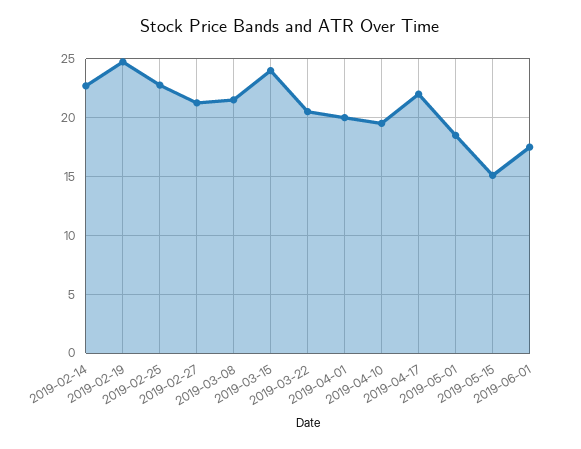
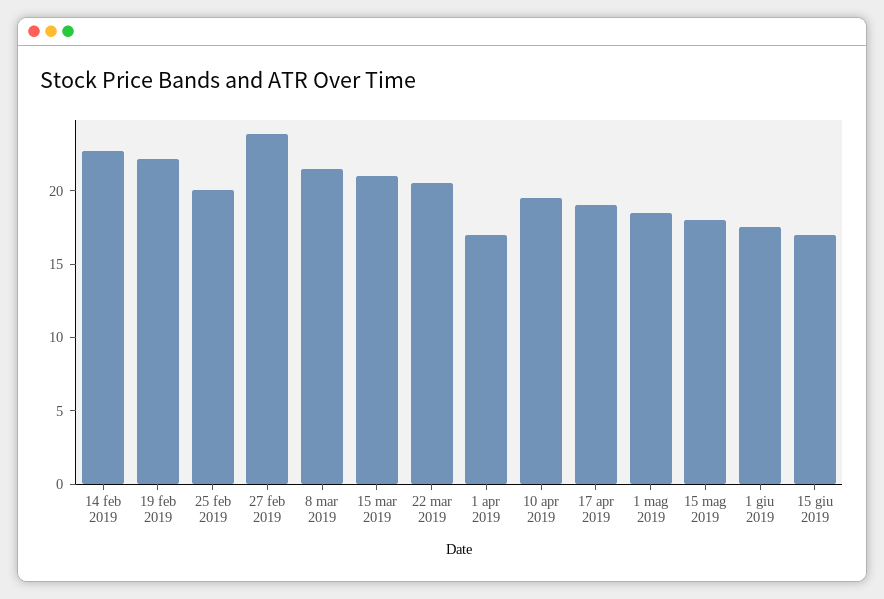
2019-02-19: 25 -> 22
2019-02-25: 23 -> 20
2019-02-27: 21 -> 24
2019-03-15: 24 -> 21
2019-04-01: 20 -> 17
2019-04-17: 22 -> 19
2019-05-15: 15 -> 18
15 giu 2019: none -> 17

